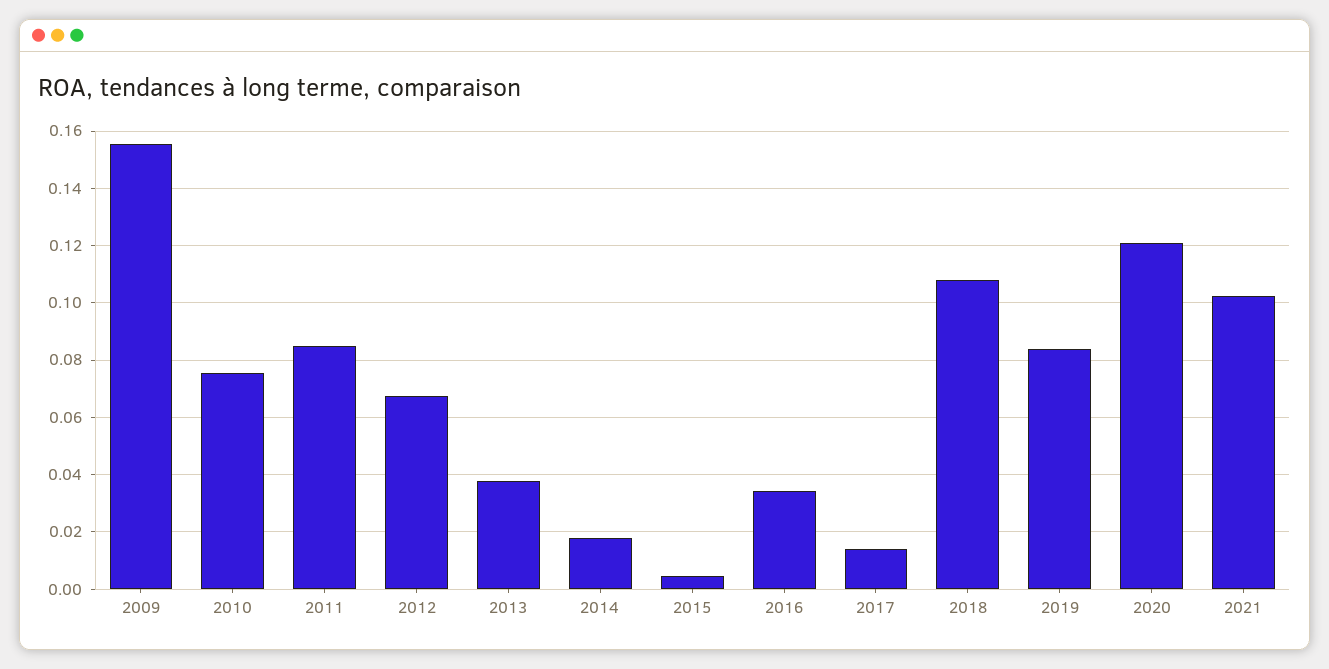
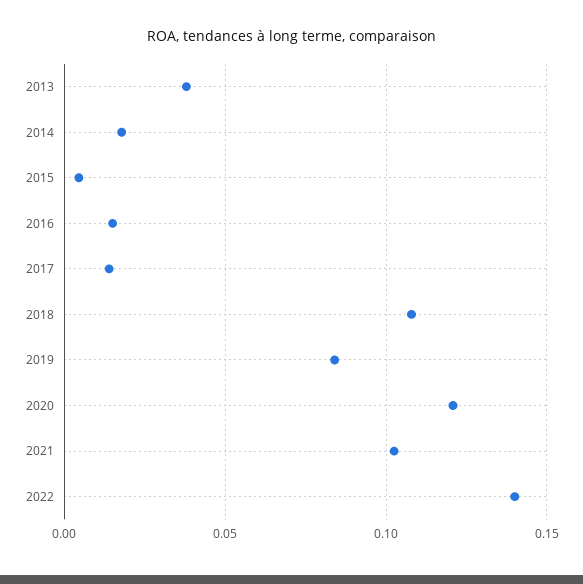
2009: 0.155 -> none
2010: 0.075 -> none
2011: 0.085 -> none
2012: 0.0675 -> none
2016: 0.035 -> 0.015
2022: none -> 0.14

